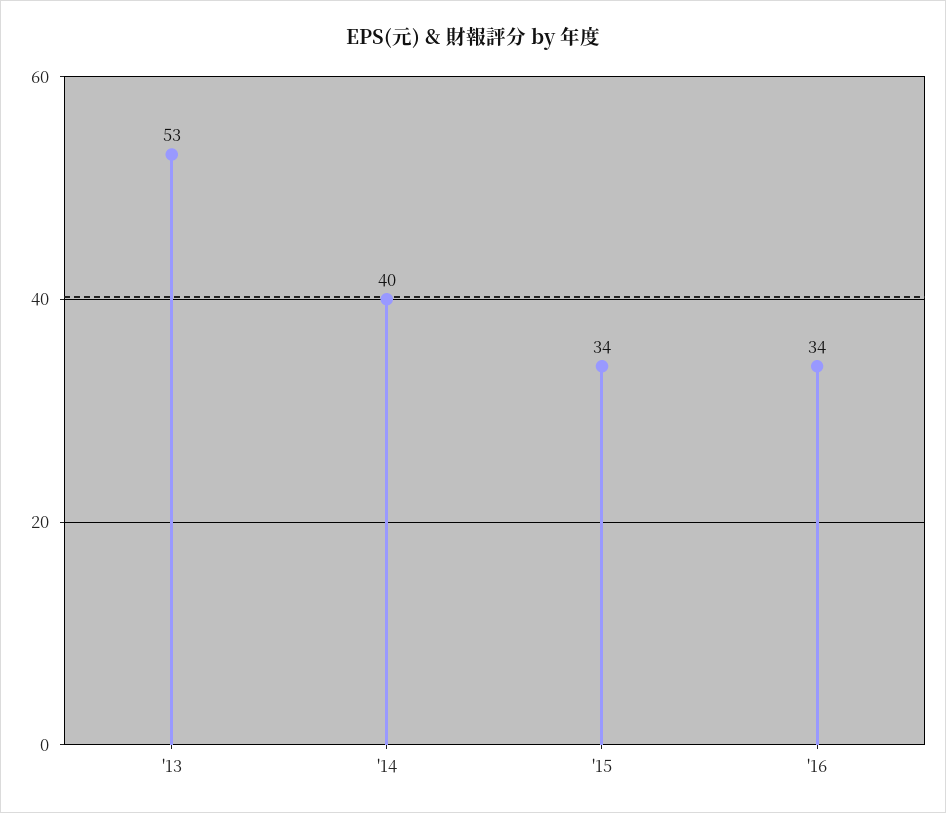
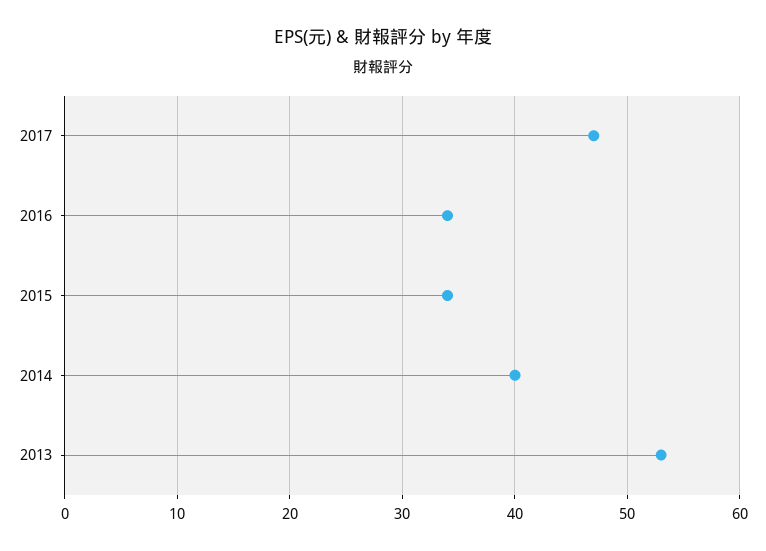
2017: none -> 47

